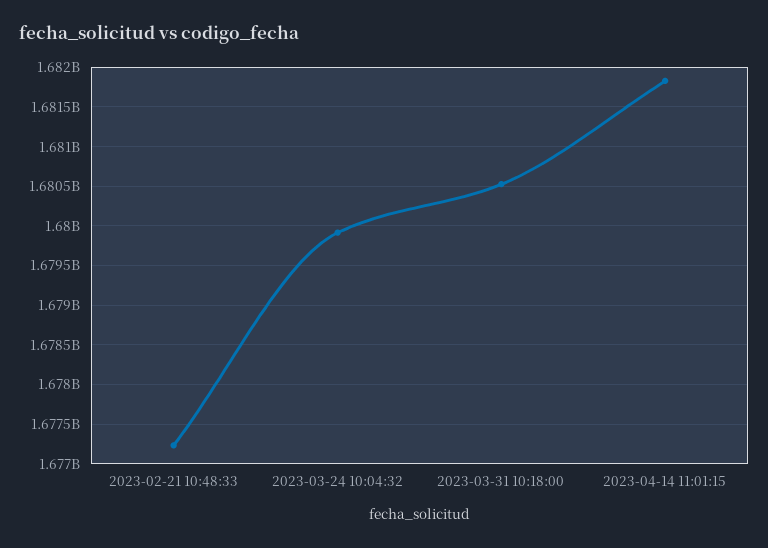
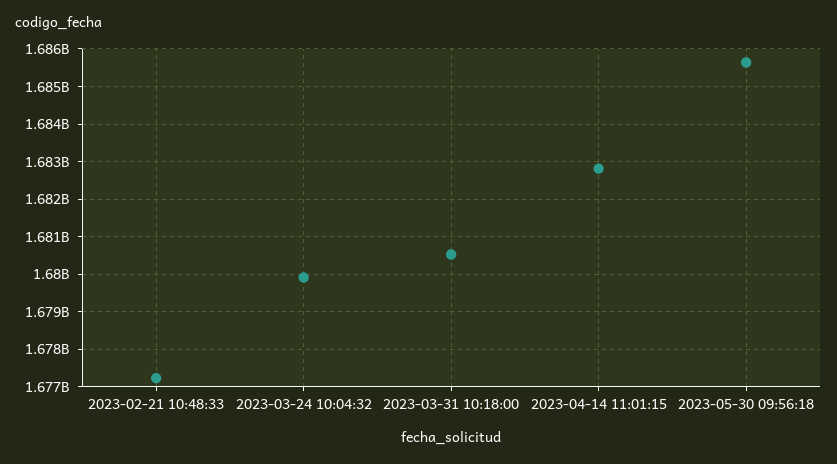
2023-04-14 11:01:15: 1681800000 -> 1682800000
2023-05-30 09:56:18: none -> 1685600000

